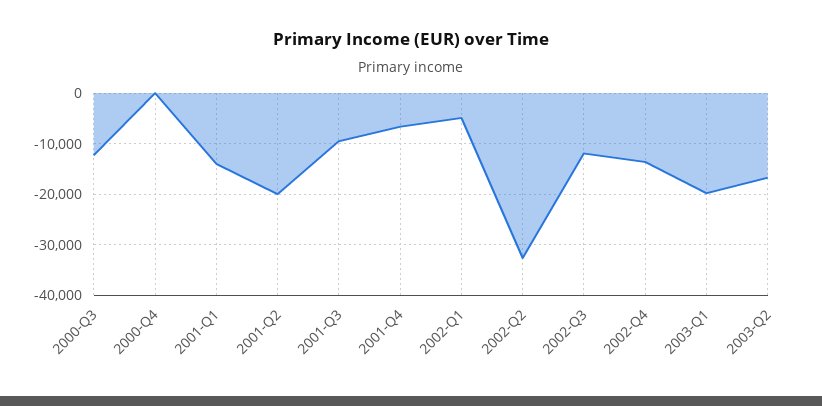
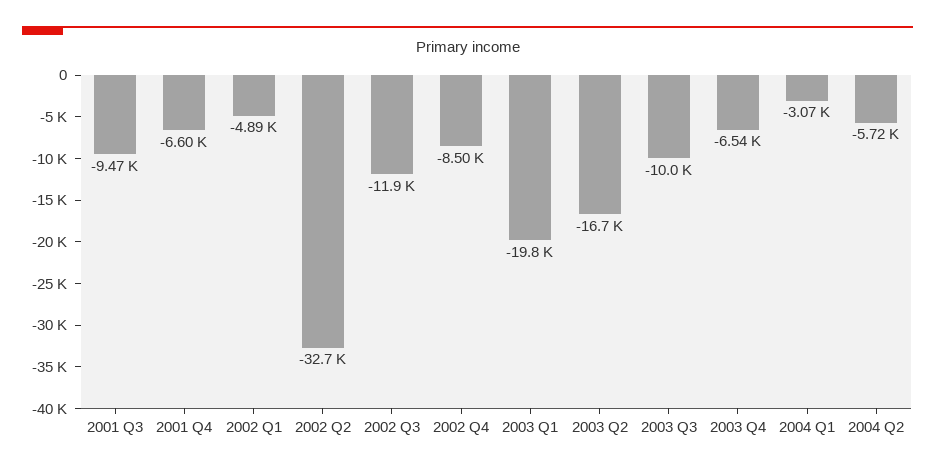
2000-Q3: -12000 -> none
2000-Q4: 0 -> none
2001-Q1: -14000 -> none
2001-Q2: -20000 -> none
2002-Q4: -14000 -> -8500
2003 Q3: none -> -10000
2003 Q4: none -> -6540
2004 Q1: none -> -3070
2004 Q2: none -> -5720

